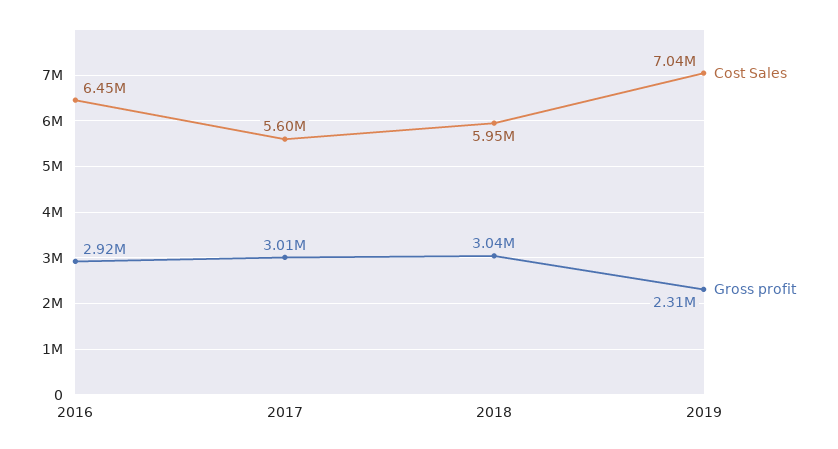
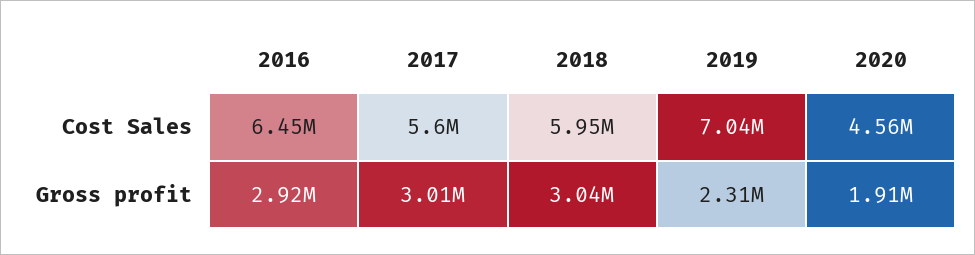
Cost Sales, 2020: none -> 4560000
Gross profit, 2020: none -> 1910000

